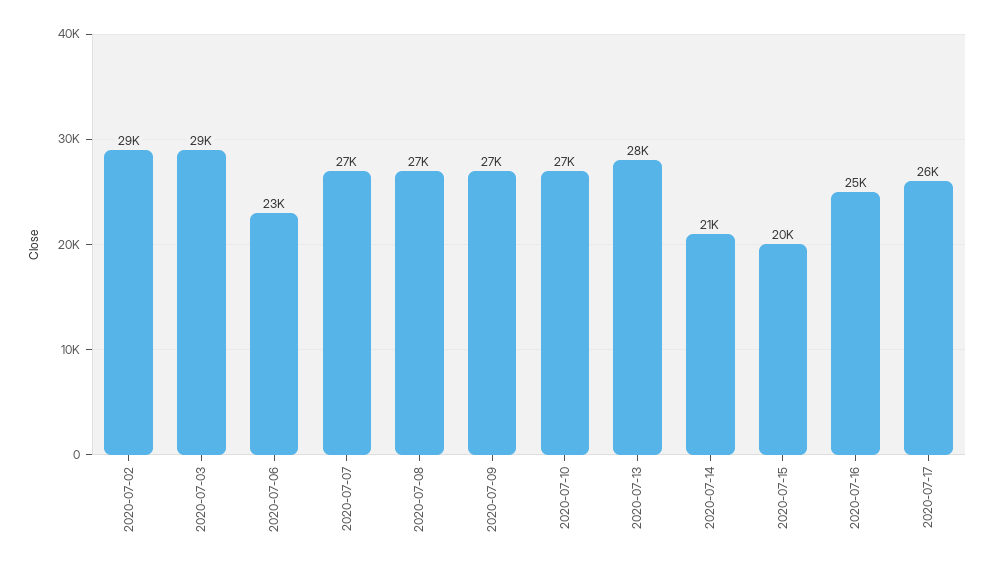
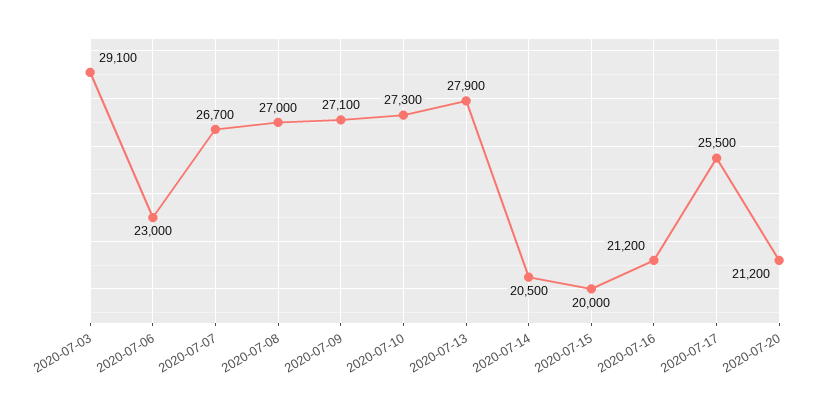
2020-07-02: 29000 -> none
2020-07-16: 25000 -> 21200
2020-07-20: none -> 21200

